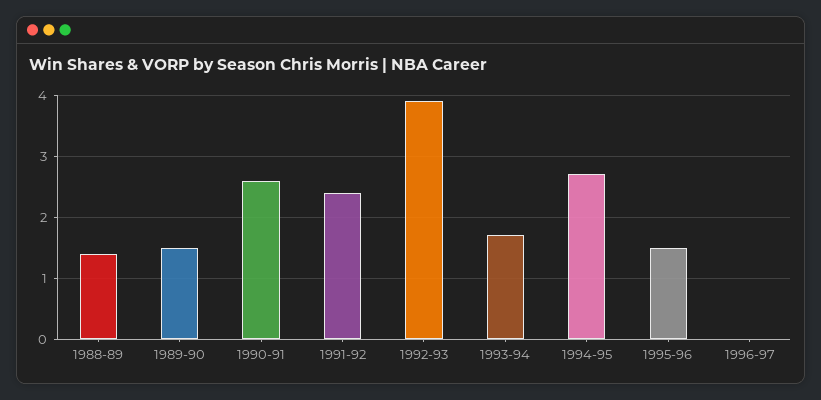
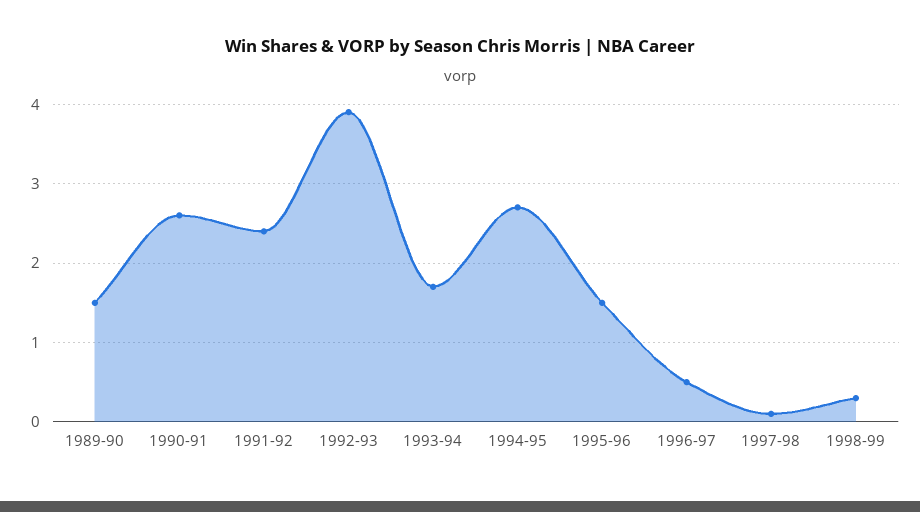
1988-89: 1.4 -> none
1996-97: 0 -> 0.5
1997-98: none -> 0.1
1998-99: none -> 0.3

